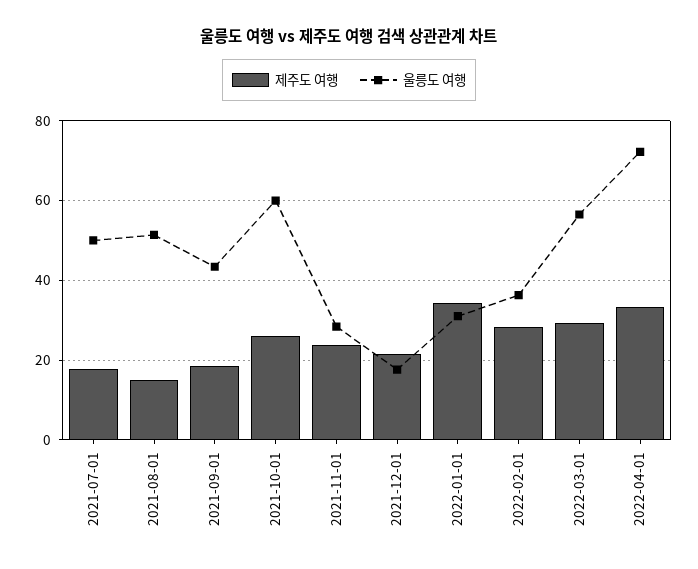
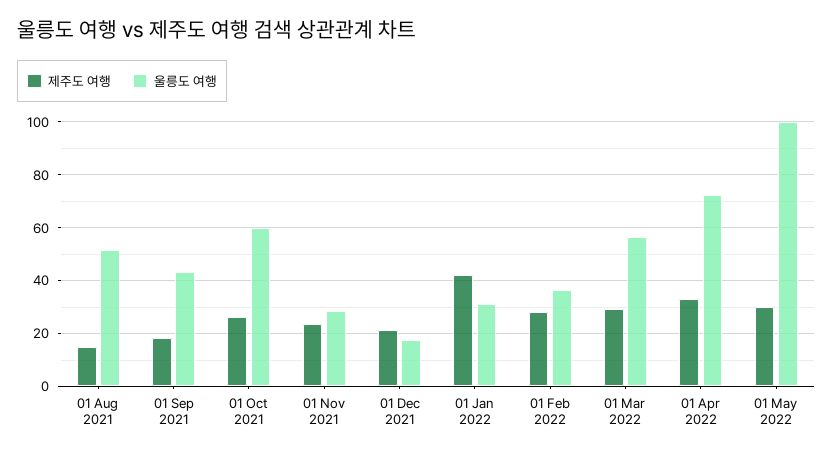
제주도 여행, 2021-07-01: 18 -> none
울릉도 여행, 2021-07-01: 50 -> none
제주도 여행, 2022-01-01: 34 -> 42.5
제주도 여행, 01 May 2022: none -> 30
울릉도 여행, 01 May 2022: none -> 100

